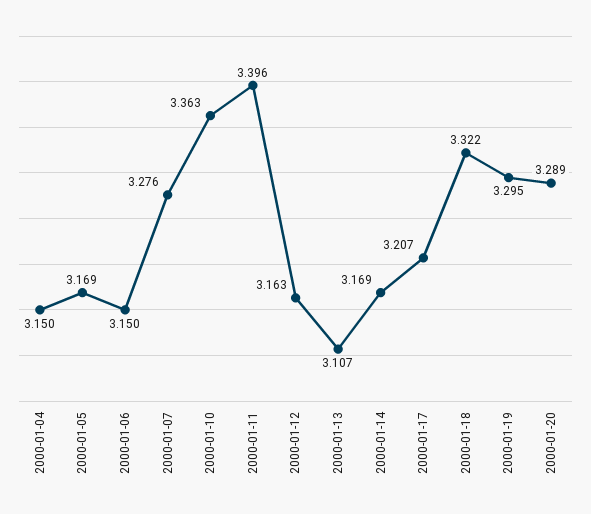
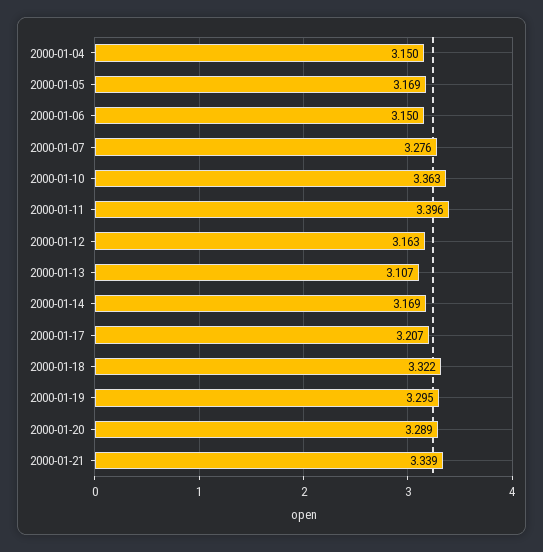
2000-01-21: none -> 3.339

